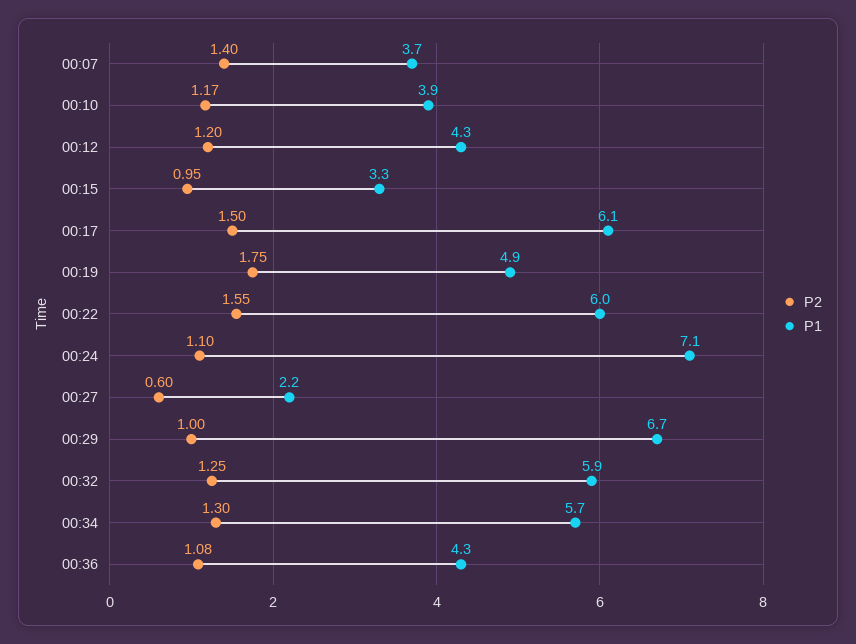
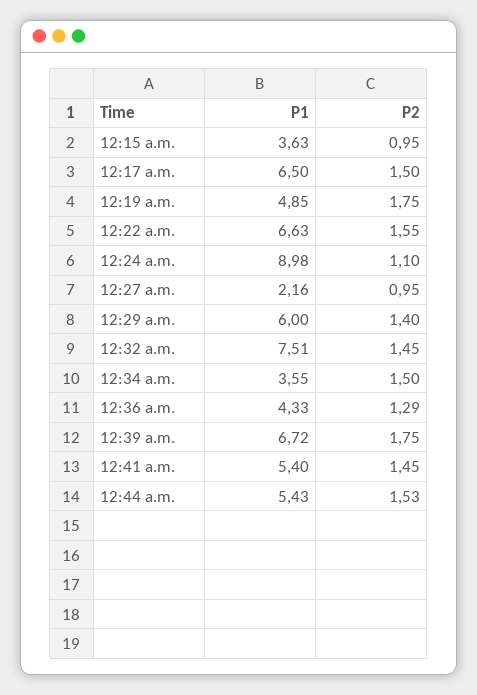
P2, 00:07: 1.4 -> none
P1, 00:07: 3.7 -> none
P2, 00:10: 1.17 -> none
P1, 00:10: 3.9 -> none
P2, 00:12: 1.2 -> none
P1, 00:12: 4.3 -> none
P1, 00:15: 3.3 -> 3.63
P1, 00:17: 6.1 -> 6.5
P1, 00:22: 6 -> 6.63
P1, 00:24: 7.1 -> 8.98
P2, 00:27: 0.6 -> 0.95
P2, 00:29: 1 -> 1.4
P1, 00:29: 6.7 -> 6
P2, 00:32: 1.25 -> 1.45
P1, 00:32: 5.9 -> 7.51
P2, 00:34: 1.3 -> 1.5
P1, 00:34: 5.7 -> 3.55
P2, 00:36: 1.08 -> 1.29
P1, 12:39 a.m.: none -> 6.72
P2, 12:39 a.m.: none -> 1.75
P1, 12:41 a.m.: none -> 5.4
P2, 12:41 a.m.: none -> 1.45
P1, 12:44 a.m.: none -> 5.43
P2, 12:44 a.m.: none -> 1.53

